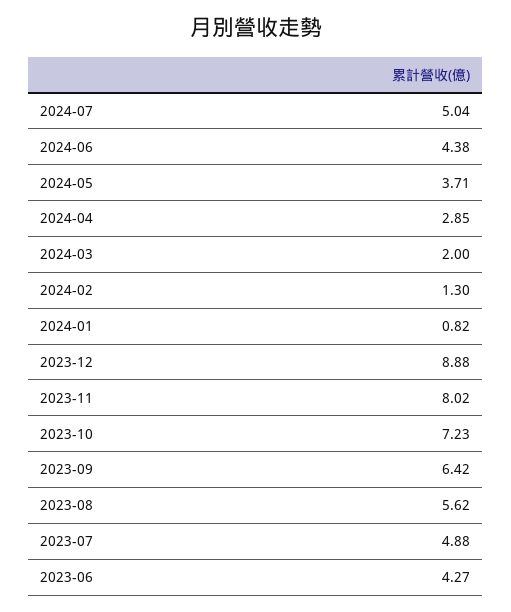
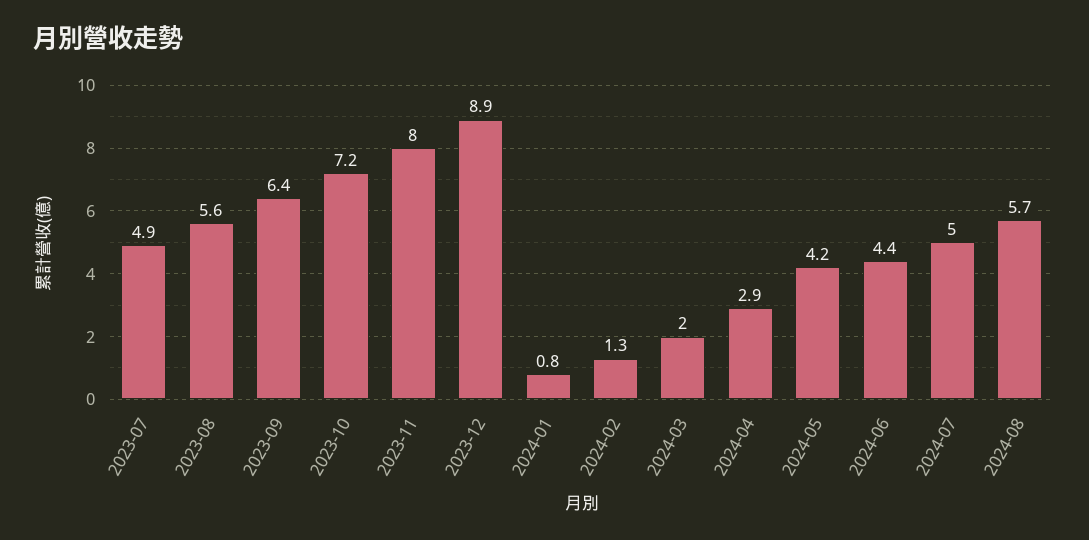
2024-05: 3.71 -> 4.2
2023-06: 4.27 -> none
2024-08: none -> 5.7

